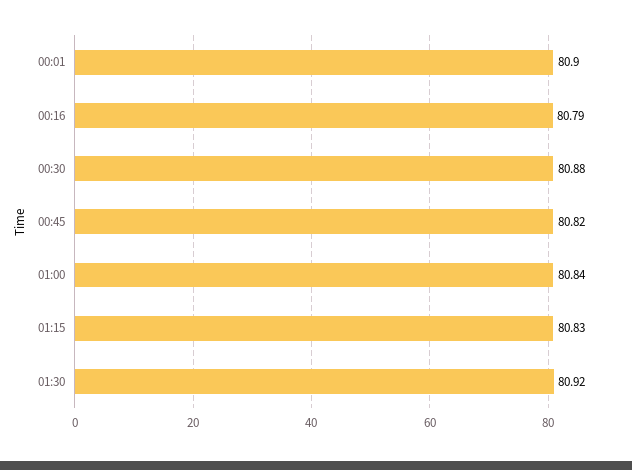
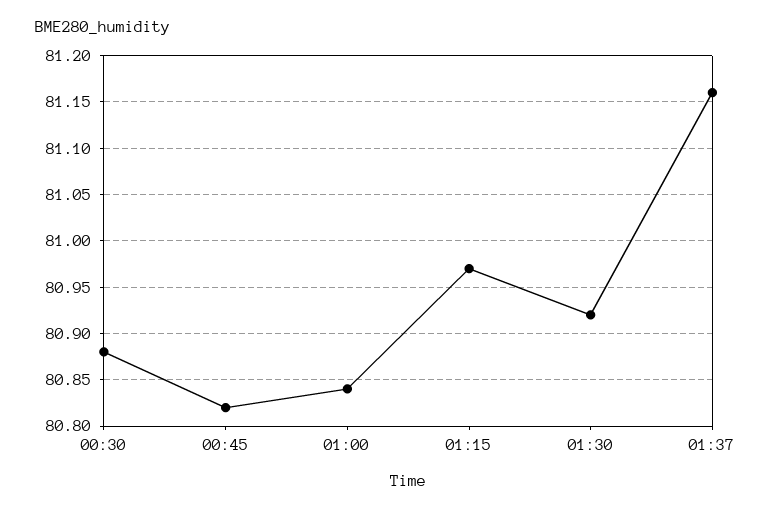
00:01: 80.9 -> none
00:16: 80.79 -> none
01:15: 80.83 -> 80.97
01:37: none -> 81.16

